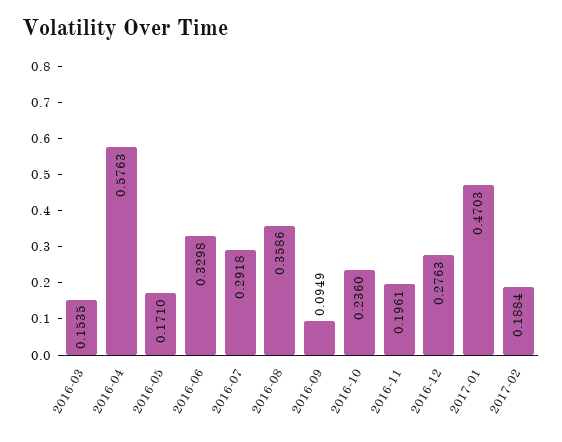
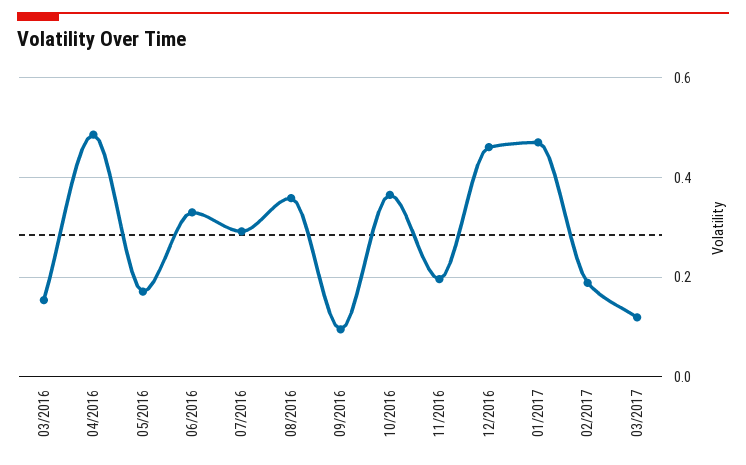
2016-04: 0.5763 -> 0.48
2016-10: 0.236 -> 0.36
2016-12: 0.2763 -> 0.46
03/2017: none -> 0.12

